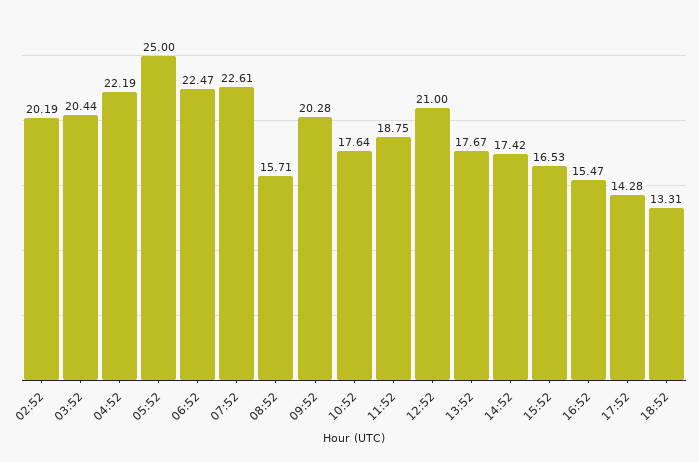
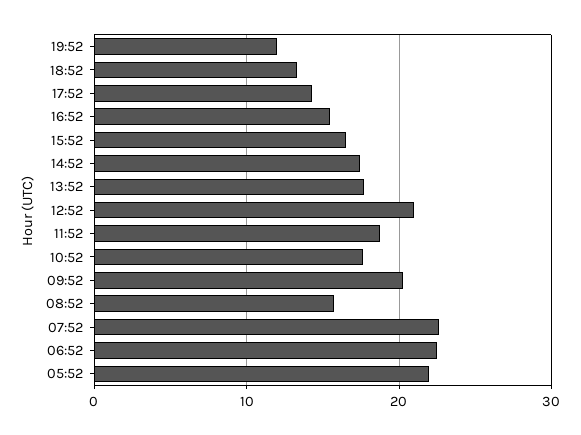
02:52: 20.19 -> none
03:52: 20.44 -> none
04:52: 22.19 -> none
05:52: 25 -> 22
19:52: none -> 12

